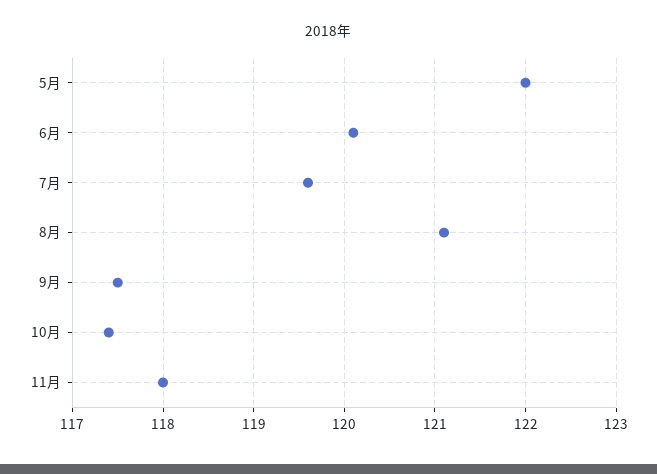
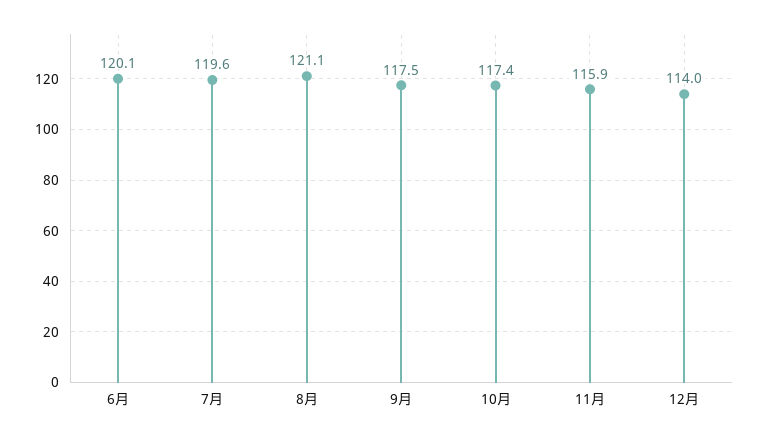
5月: 122 -> none
11月: 118 -> 115.9
12月: none -> 114

